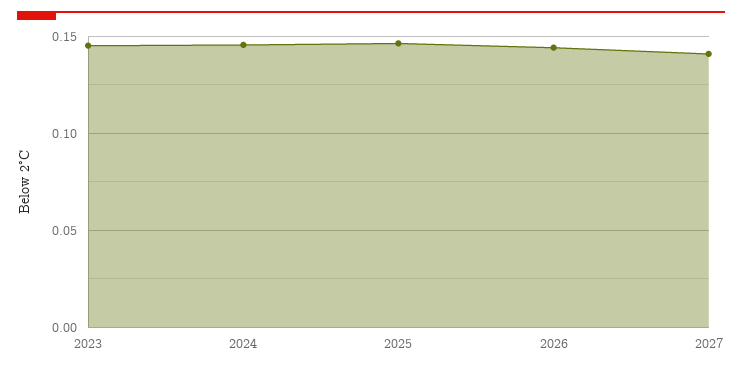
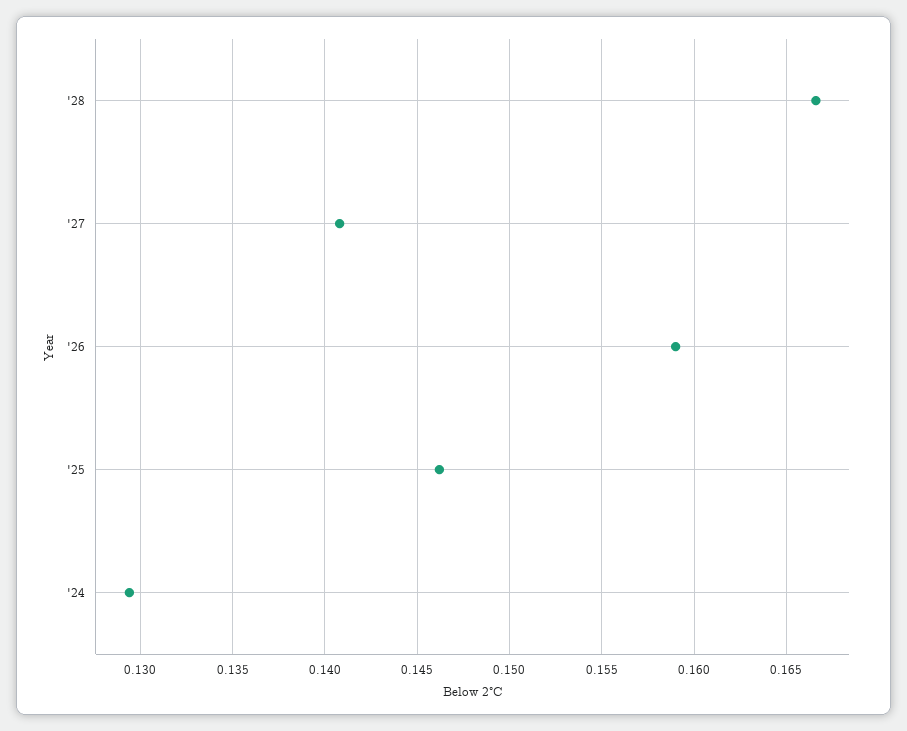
2023: 0.145 -> none
2024: 0.145 -> 0.1295
2026: 0.145 -> 0.159
'28: none -> 0.1665

